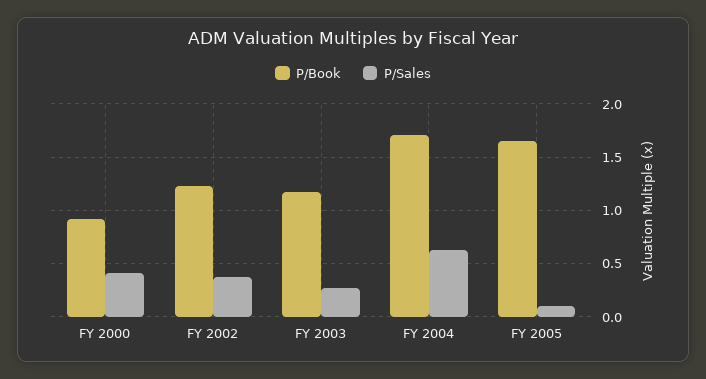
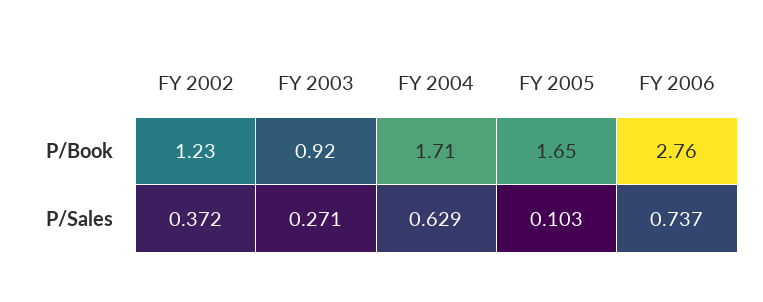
P/Book, FY 2000: 0.9 -> none
P/Sales, FY 2000: 0.4 -> none
P/Book, FY 2003: 1.2 -> 0.92
P/Book, FY 2006: none -> 2.76
P/Sales, FY 2006: none -> 0.737

